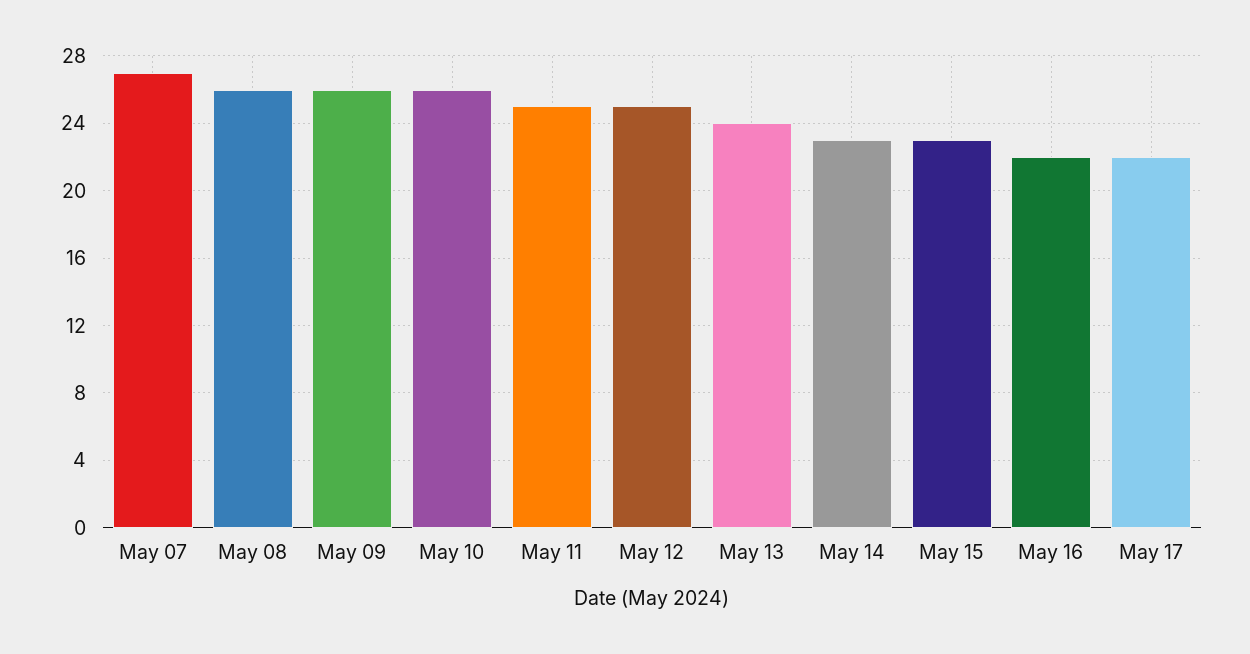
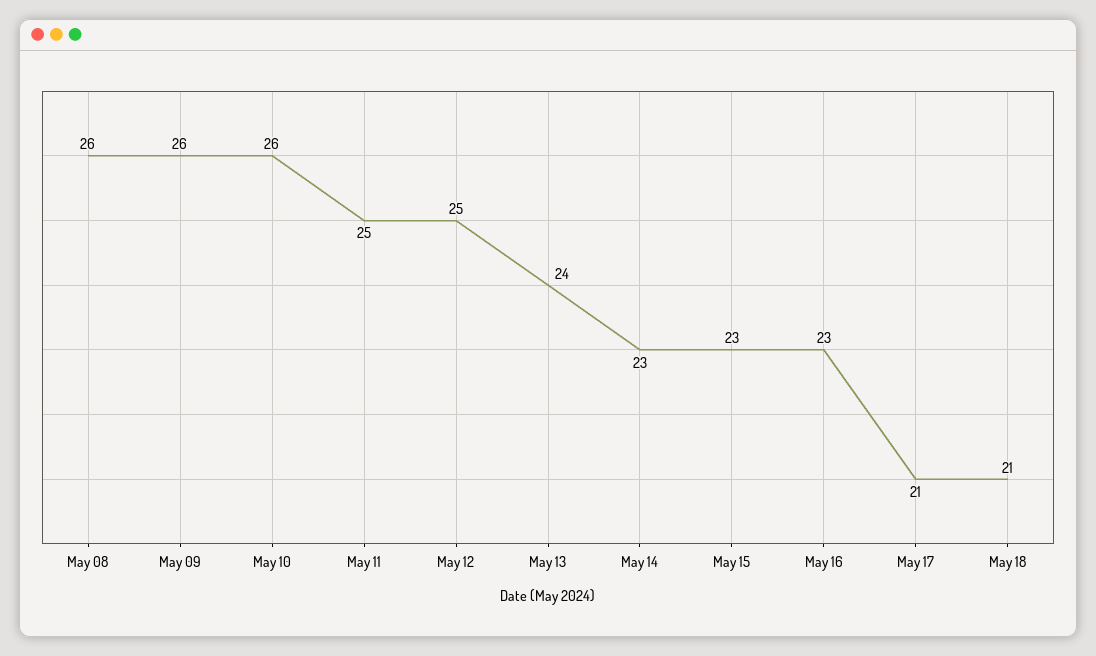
May 07: 27 -> none
May 16: 22 -> 23
May 17: 22 -> 21
May 18: none -> 21

